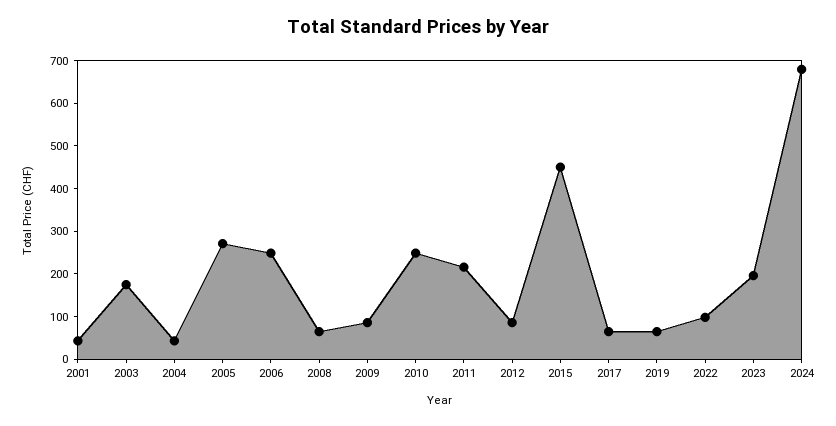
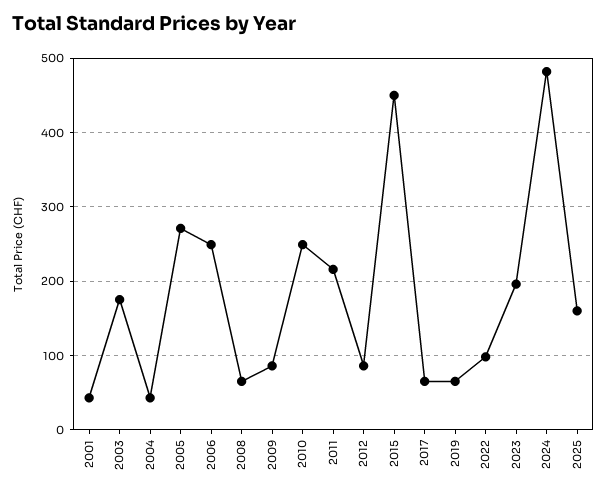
2024: 680 -> 480
2025: none -> 160

